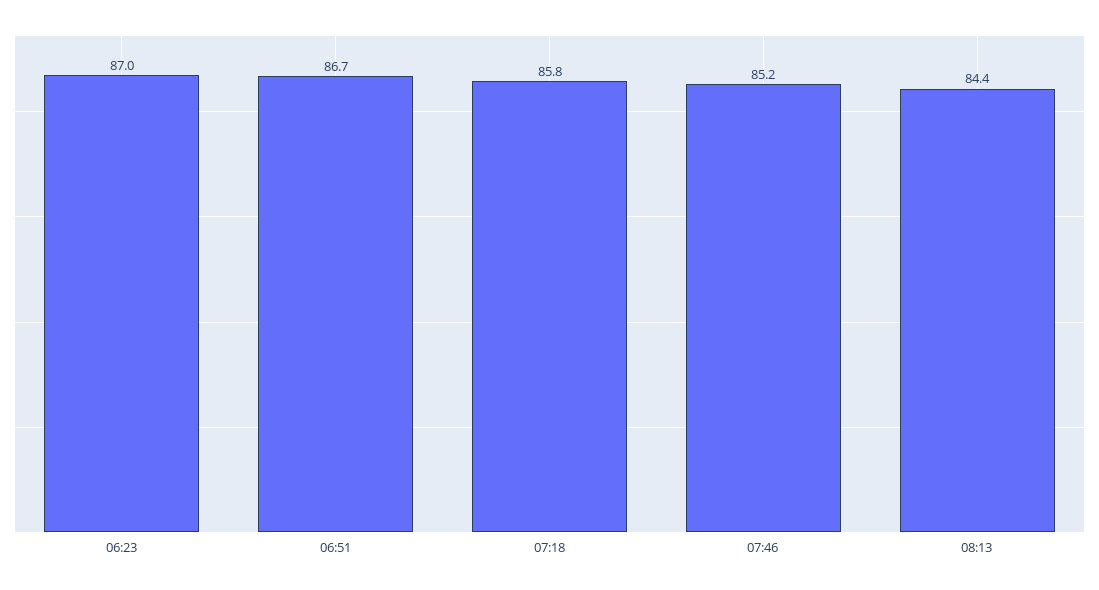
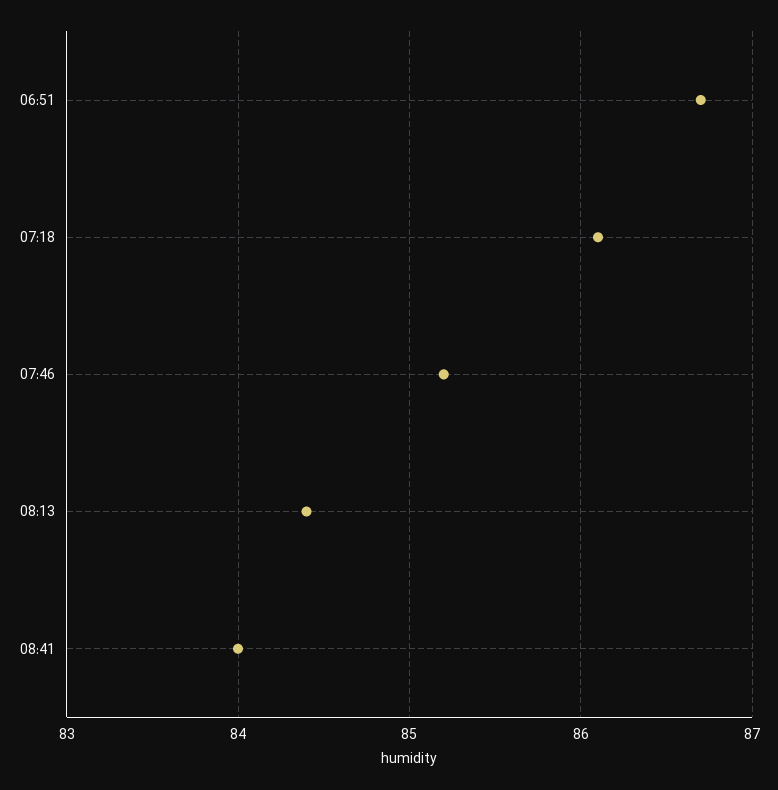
06:23: 87 -> none
07:18: 85.8 -> 86.1
08:41: none -> 84

